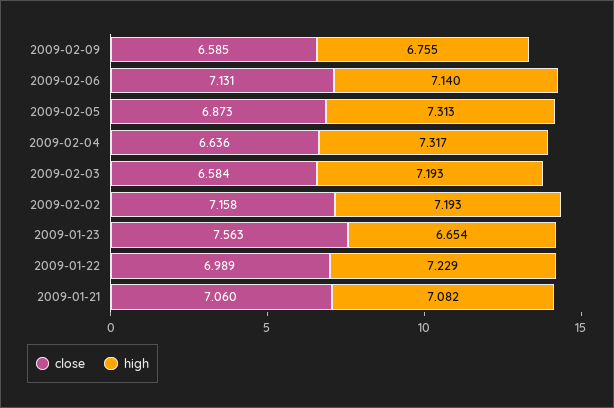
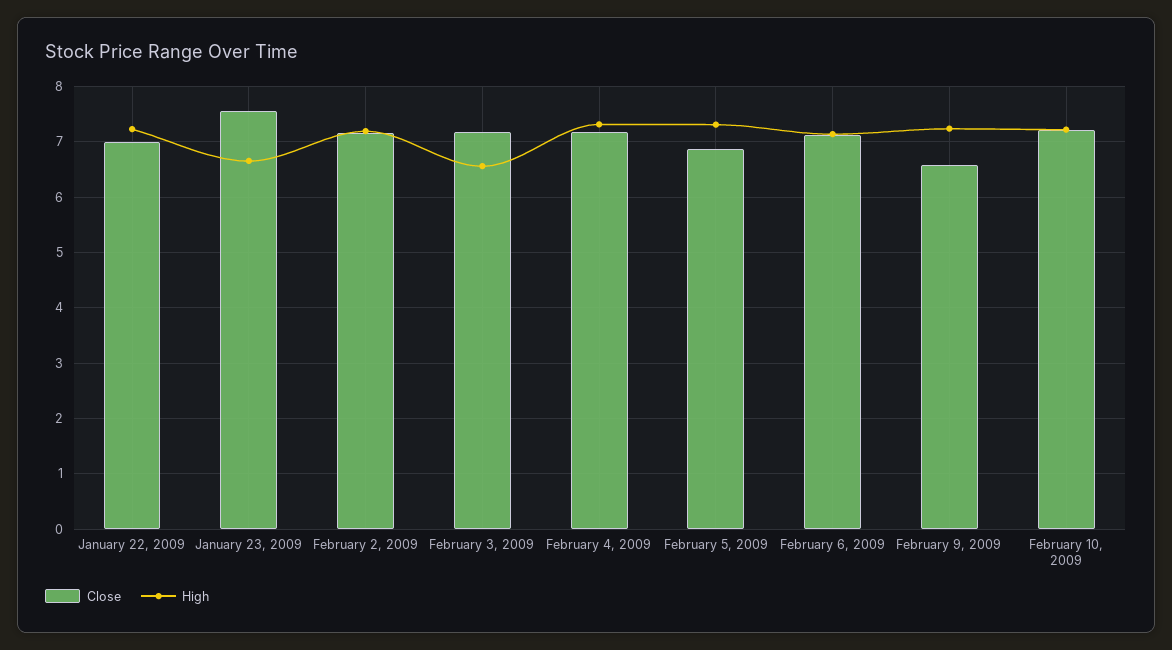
high, 2009-02-09: 6.755 -> 7.2
close, 2009-02-04: 6.636 -> 7.2
close, 2009-02-03: 6.584 -> 7.2
high, 2009-02-03: 7.193 -> 6.6
close, 2009-01-21: 7.06 -> none
high, 2009-01-21: 7.082 -> none
close, February 10, 2009: none -> 7.2
high, February 10, 2009: none -> 7.2

